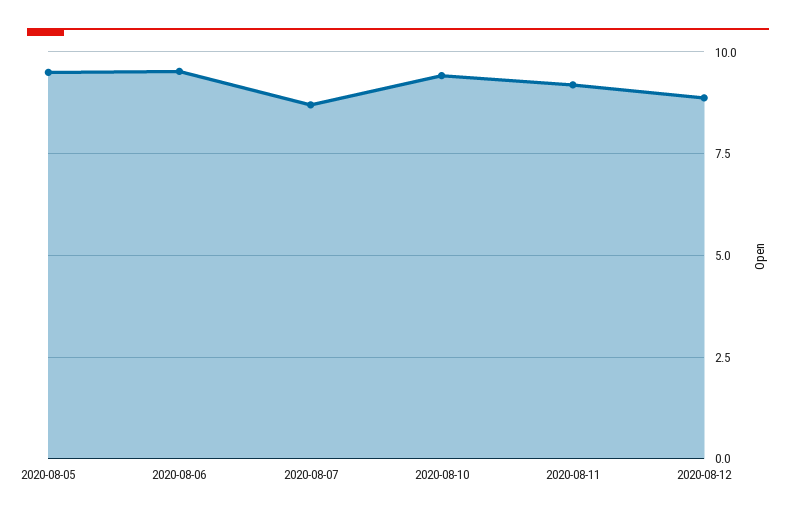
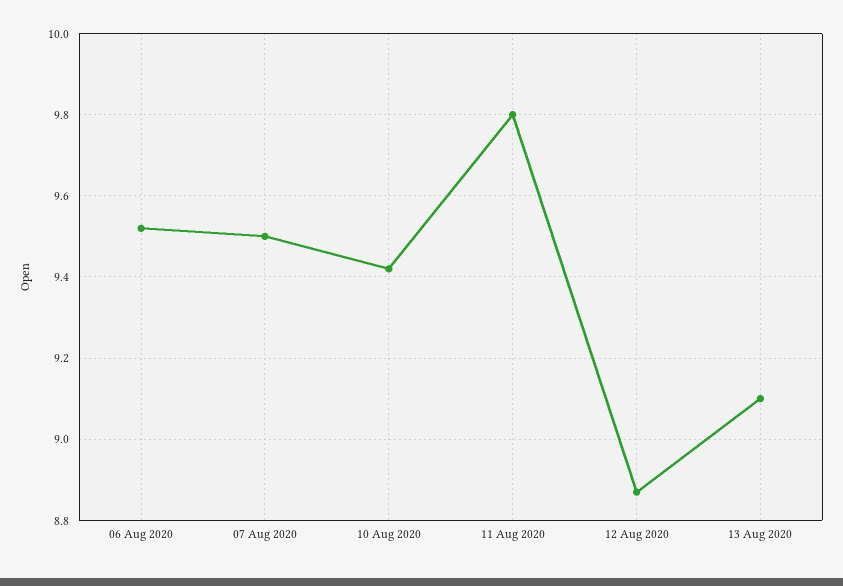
2020-08-05: 9.5 -> none
2020-08-07: 8.75 -> 9.5
2020-08-11: 9.25 -> 9.8
13 Aug 2020: none -> 9.1

